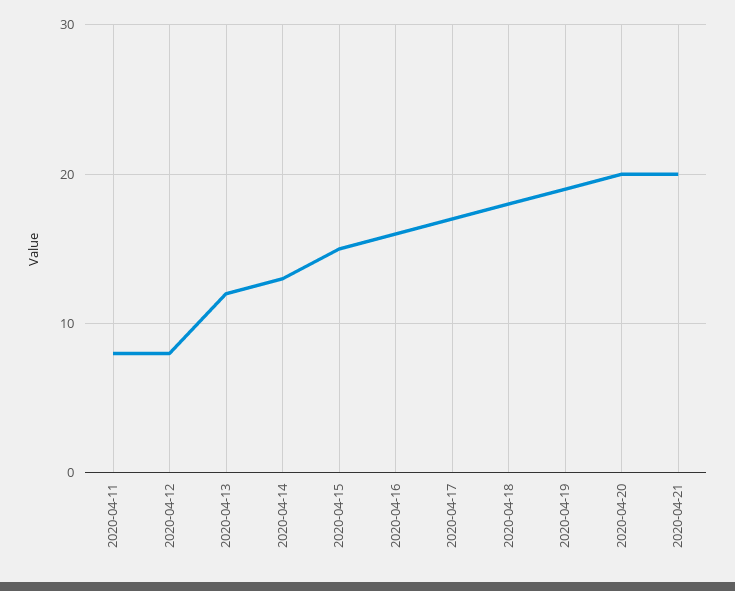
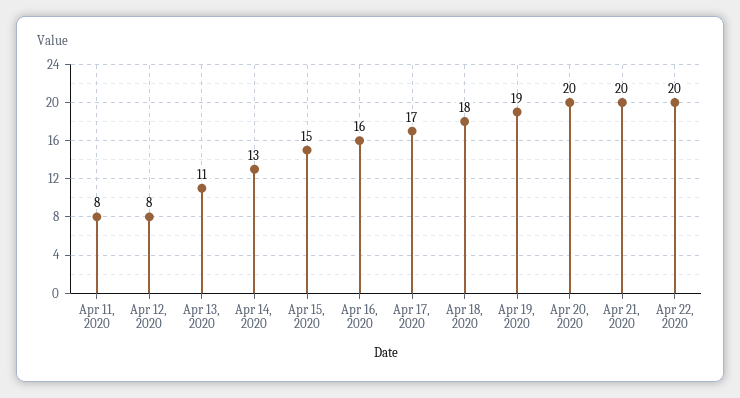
2020-04-13: 12 -> 11
Apr 22, 2020: none -> 20

